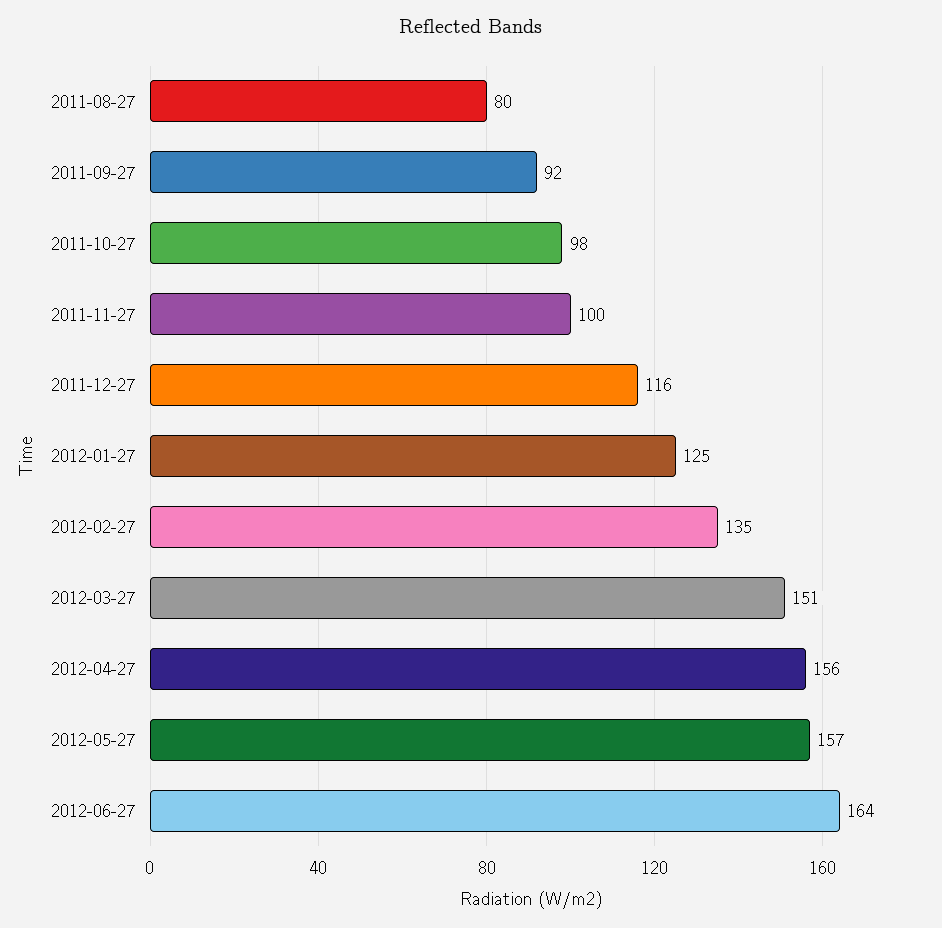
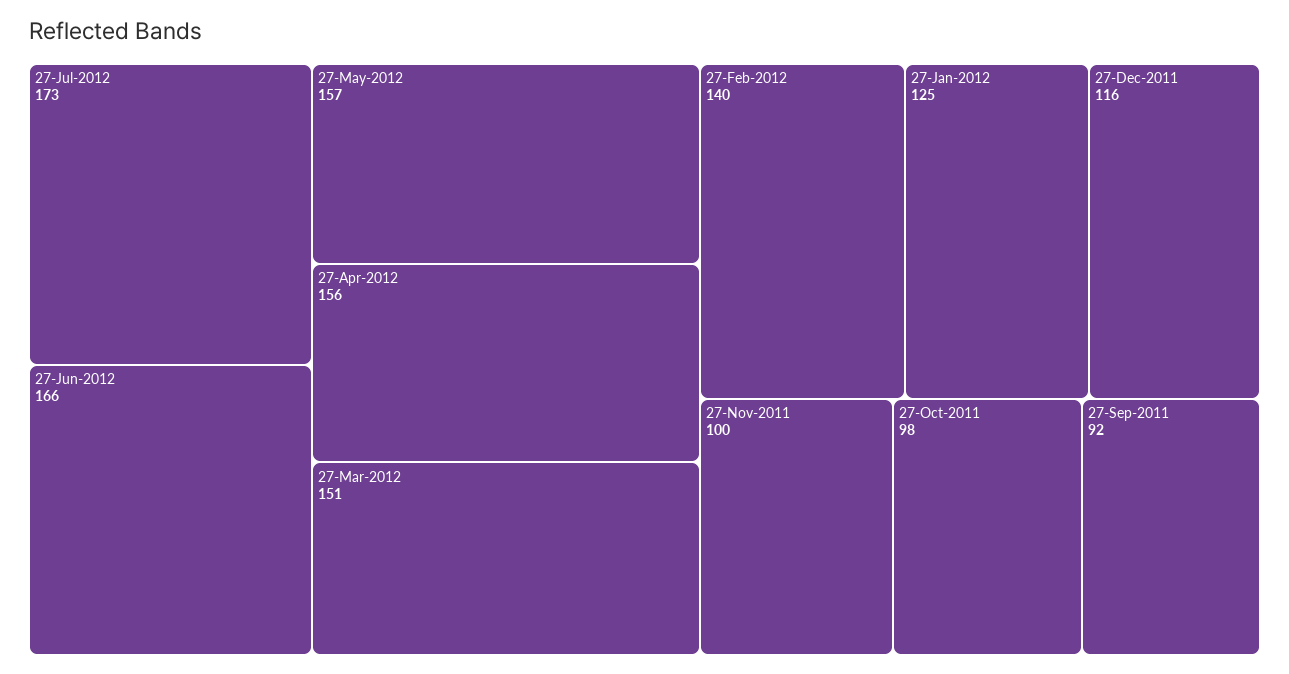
2011-08-27: 80 -> none
2012-02-27: 135 -> 140
2012-06-27: 164 -> 166
27-Jul-2012: none -> 173

